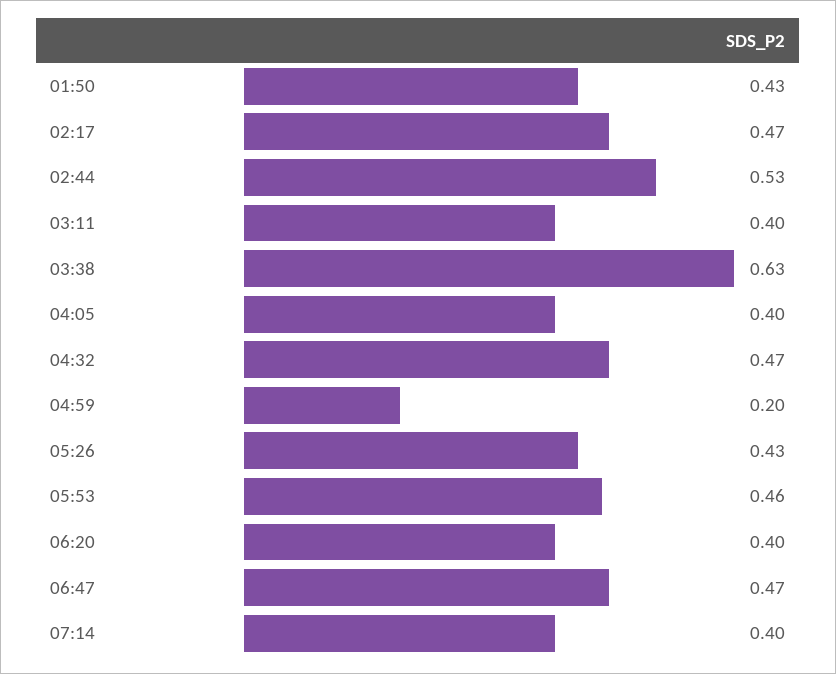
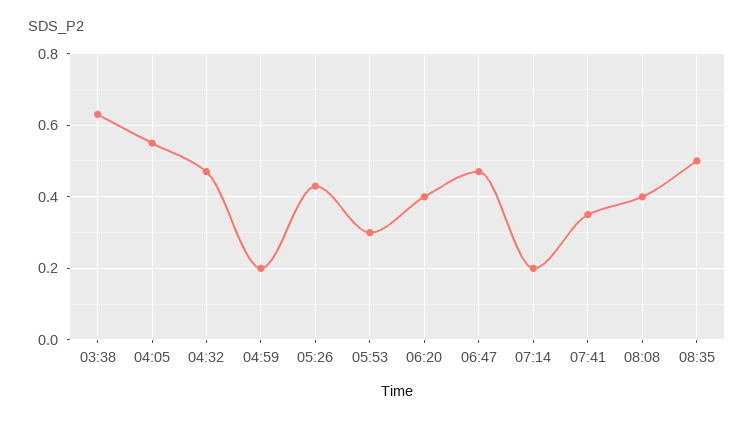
01:50: 0.43 -> none
02:17: 0.47 -> none
02:44: 0.53 -> none
03:11: 0.4 -> none
04:05: 0.4 -> 0.55
05:53: 0.46 -> 0.3
07:14: 0.4 -> 0.2
07:41: none -> 0.35
08:08: none -> 0.4
08:35: none -> 0.5

